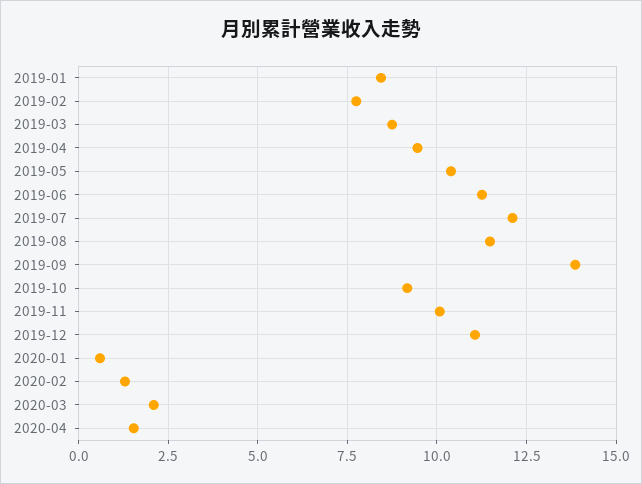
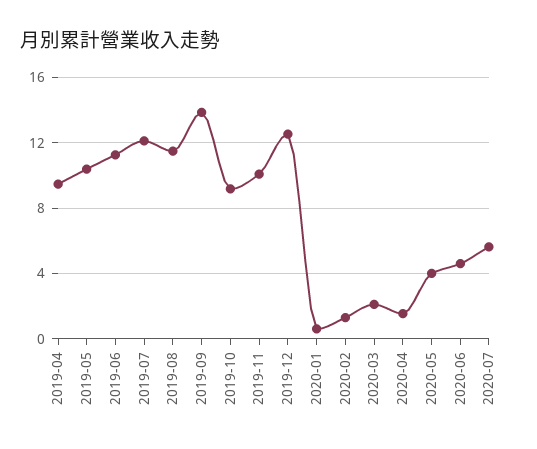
2019-01: 8.5 -> none
2019-02: 7.75 -> none
2019-03: 8.75 -> none
2019-12: 11 -> 12.5
2020-05: none -> 4
2020-06: none -> 4.5
2020-07: none -> 5.5

